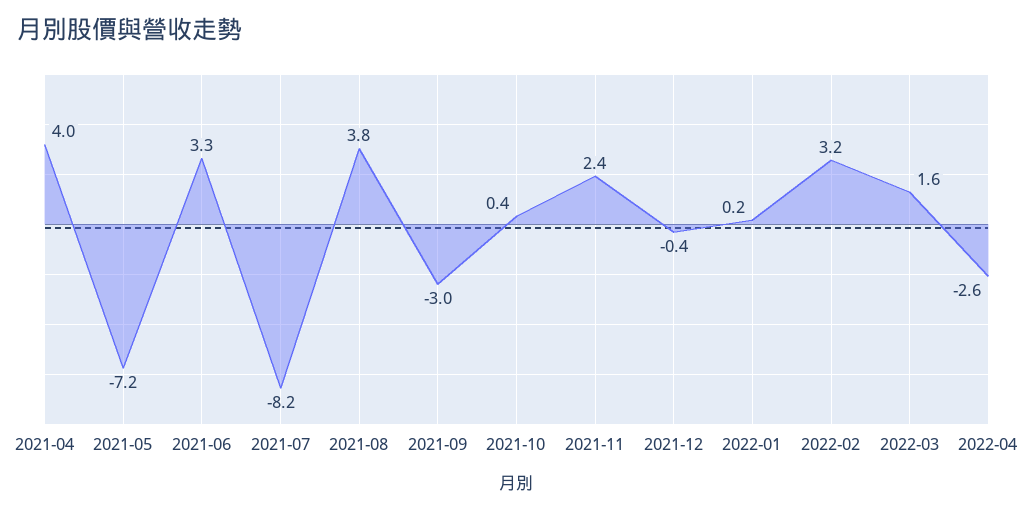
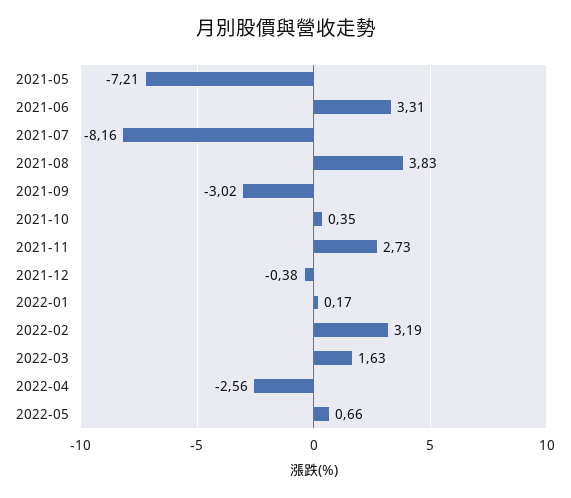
2021-04: 4 -> none
2021-11: 2.4 -> 2.73
2022-05: none -> 0.66

